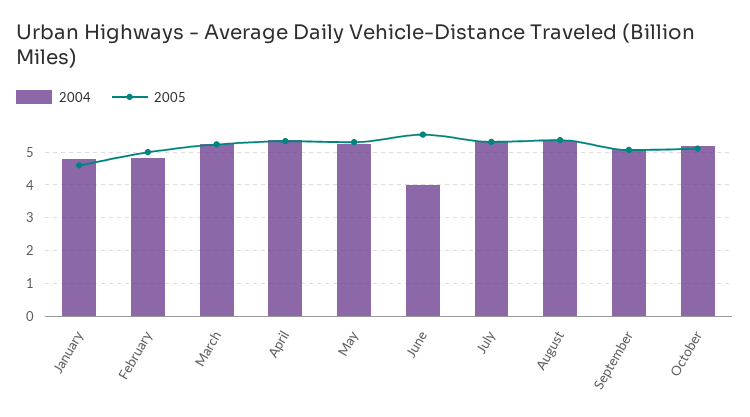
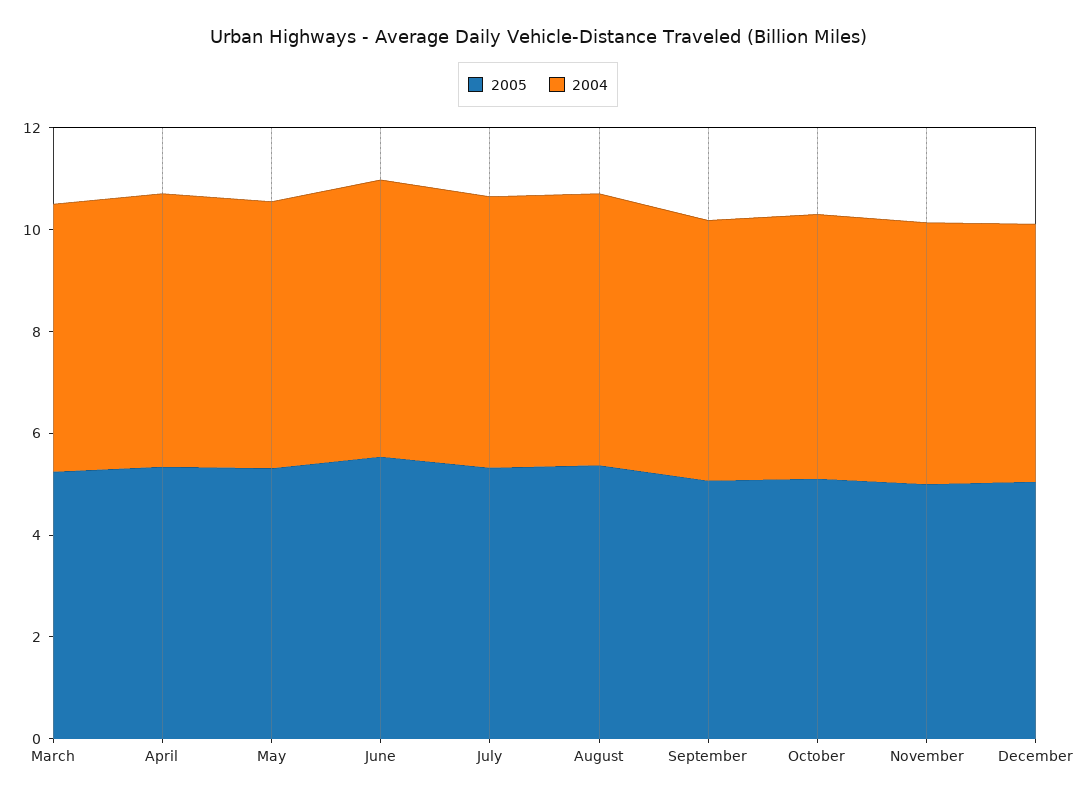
2004, January: 4.8 -> none
2005, January: 4.6 -> none
2004, February: 4.8 -> none
2005, February: 5 -> none
2004, June: 4 -> 5.5
2005, November: none -> 5
2004, November: none -> 5
2005, December: none -> 5
2004, December: none -> 5

